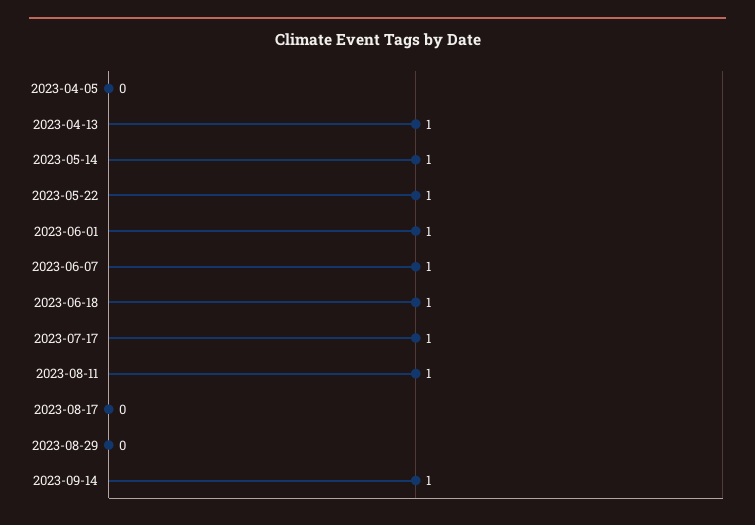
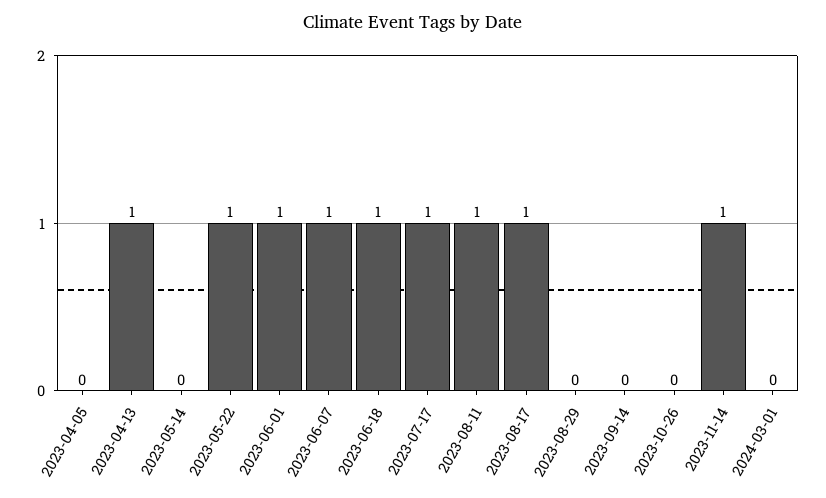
2023-05-14: 1 -> 0
2023-08-17: 0 -> 1
2023-09-14: 1 -> 0
2023-10-26: none -> 0
2023-11-14: none -> 1
2024-03-01: none -> 0

